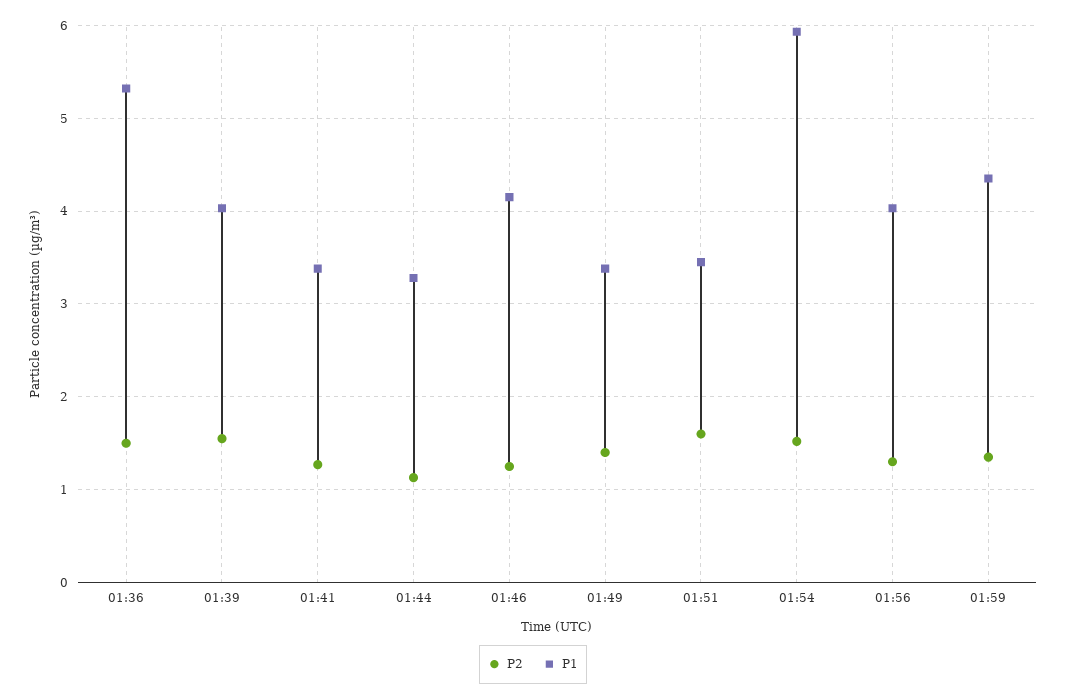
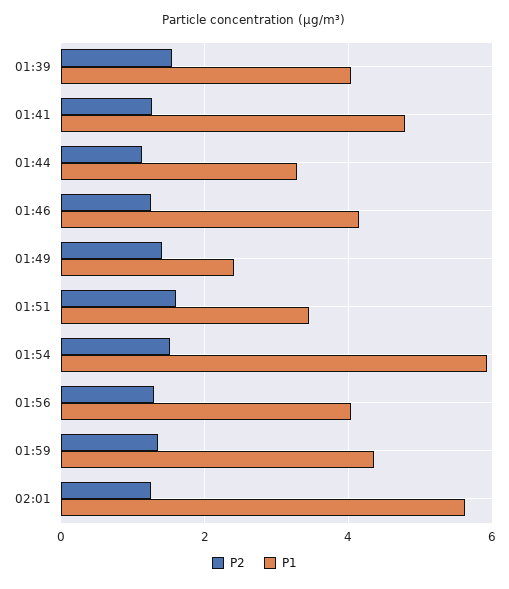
P2, 01:36: 1.5 -> none
P1, 01:36: 5.3 -> none
P1, 01:41: 3.4 -> 4.8
P1, 01:49: 3.4 -> 2.4
P2, 02:01: none -> 1.2
P1, 02:01: none -> 5.6

